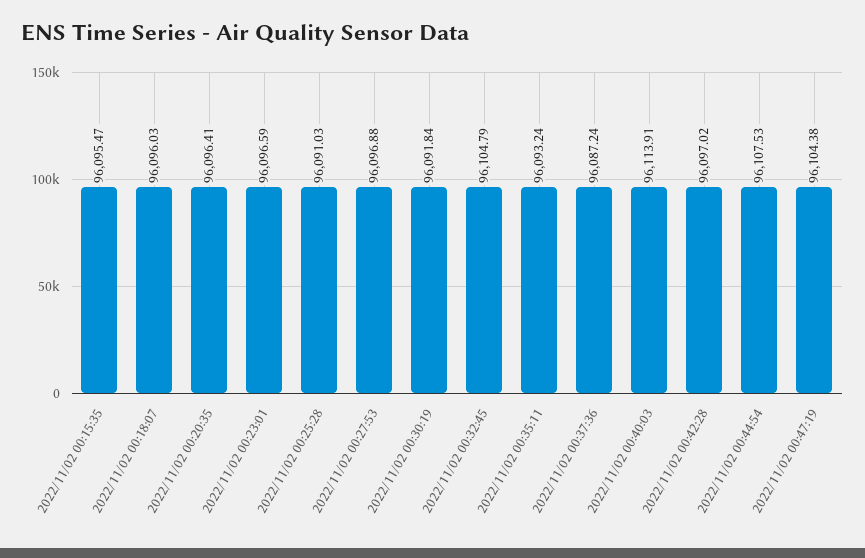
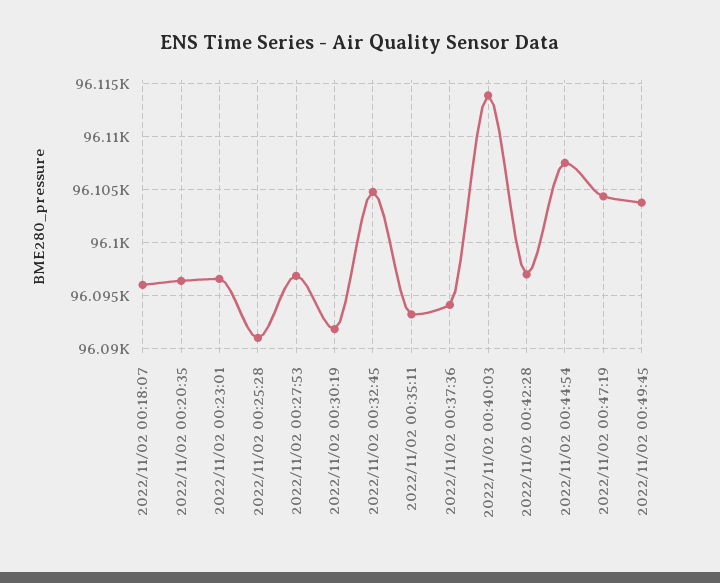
2022/11/02 00:15:35: 96095.47 -> none
2022/11/02 00:37:36: 96087.24 -> 96094
2022/11/02 00:49:45: none -> 96104

